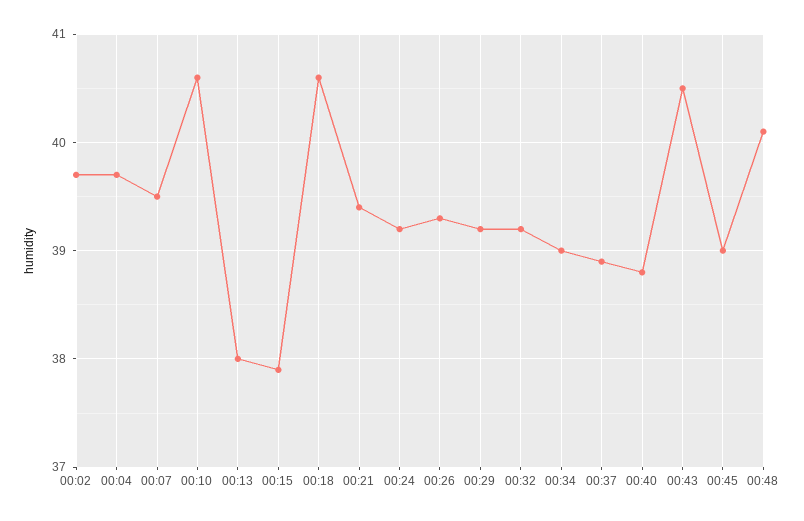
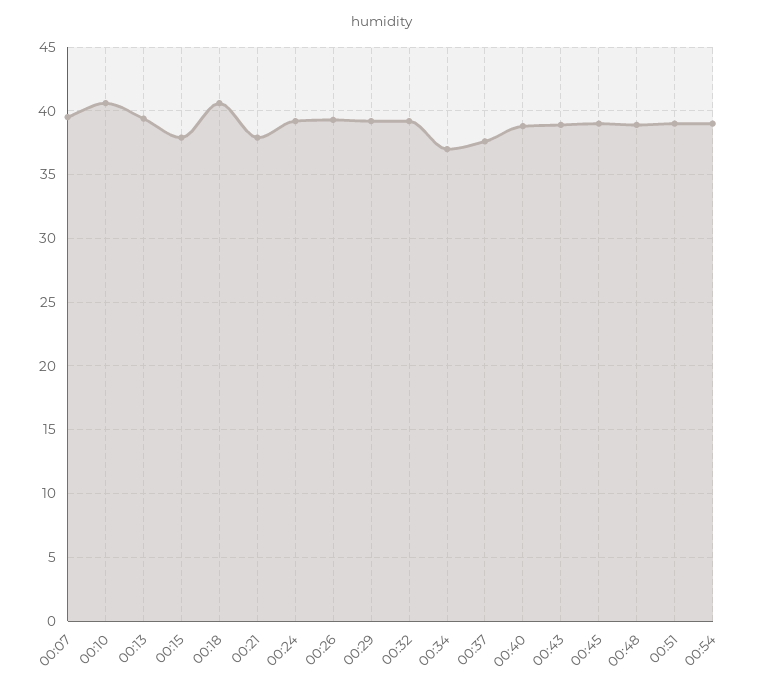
00:02: 39.7 -> none
00:04: 39.7 -> none
00:13: 38 -> 39.5
00:21: 39.4 -> 38
00:34: 39 -> 37
00:37: 38.9 -> 37.5
00:43: 40.5 -> 39
00:48: 40.1 -> 39
00:51: none -> 39
00:54: none -> 39

